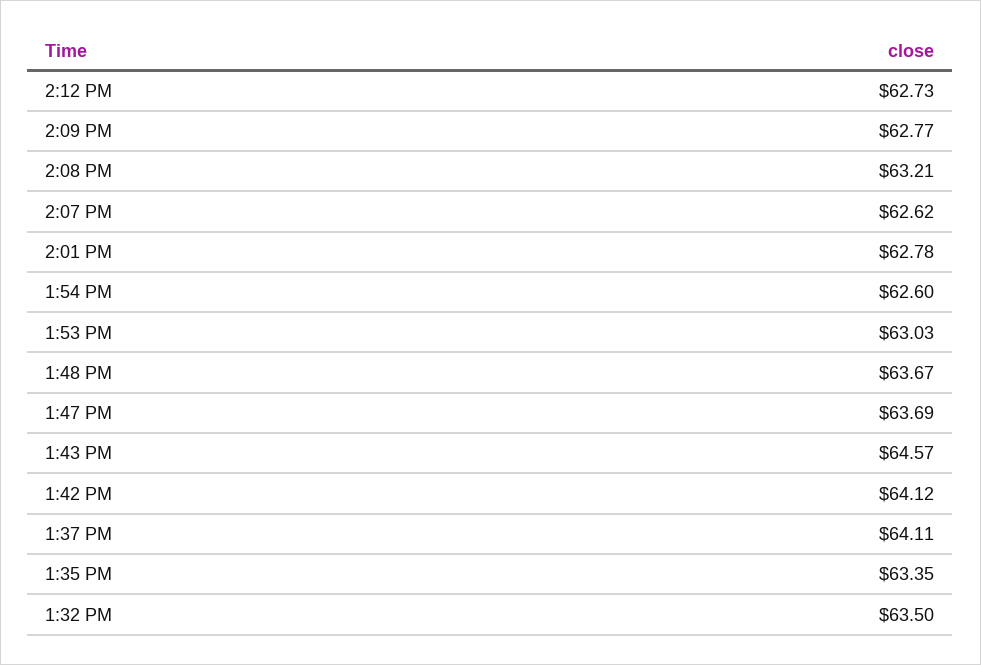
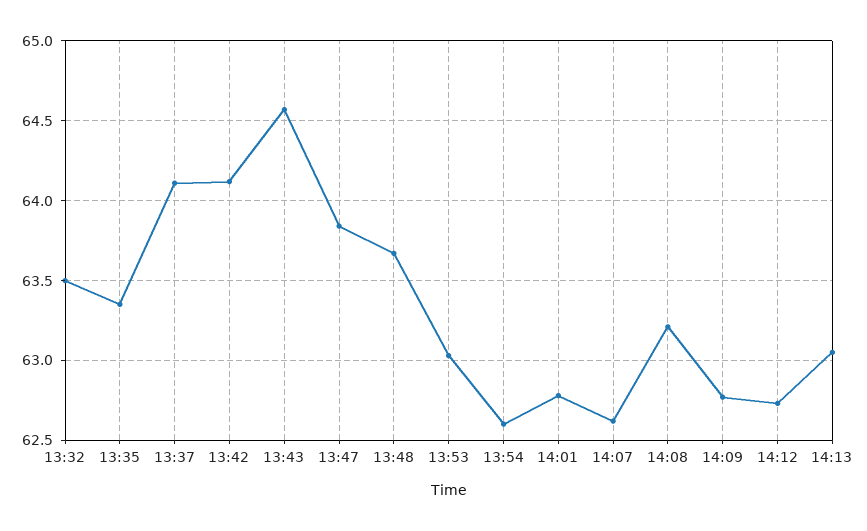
1:47 PM: 63.69 -> 63.85
14:13: none -> 63.05

